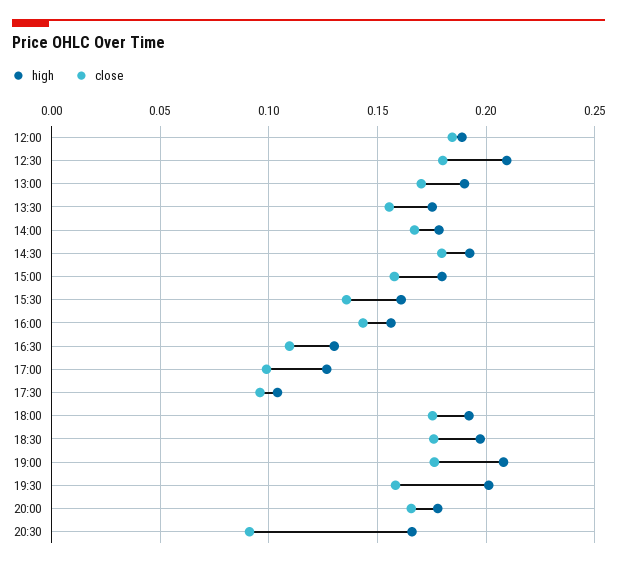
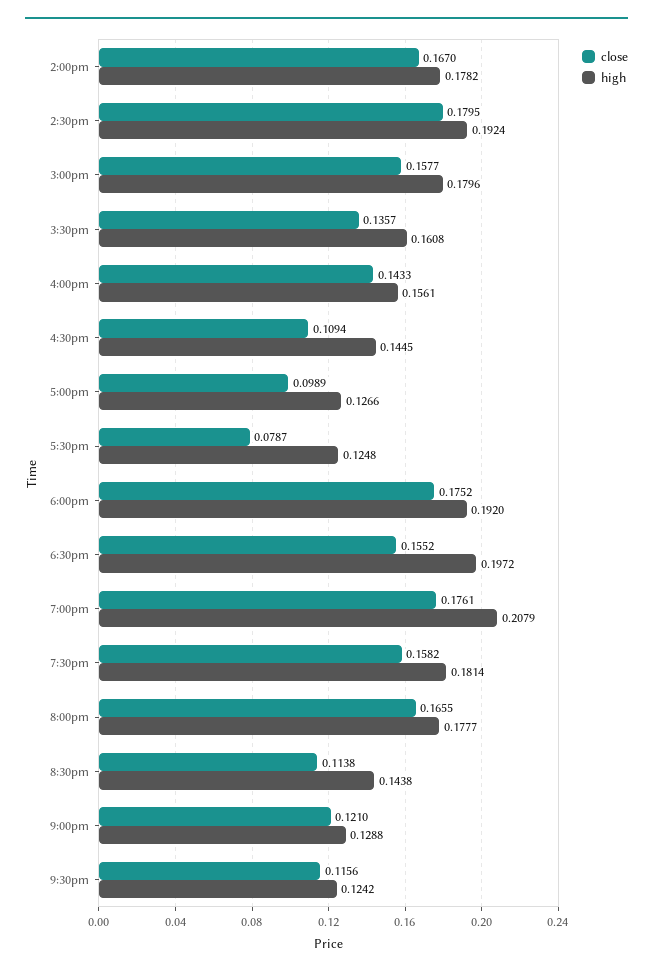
high, 12:00: 0.19 -> none
close, 12:00: 0.185 -> none
high, 12:30: 0.21 -> none
close, 12:30: 0.18 -> none
high, 13:00: 0.19 -> none
close, 13:00: 0.17 -> none
high, 13:30: 0.175 -> none
close, 13:30: 0.155 -> none
high, 16:30: 0.13 -> 0.1445
high, 17:30: 0.105 -> 0.1248
close, 17:30: 0.095 -> 0.0787
close, 18:30: 0.175 -> 0.1552
high, 19:30: 0.2 -> 0.1814
high, 20:30: 0.165 -> 0.1438
close, 20:30: 0.09 -> 0.1138
close, 9:00pm: none -> 0.121
high, 9:00pm: none -> 0.1288
close, 9:30pm: none -> 0.1156
high, 9:30pm: none -> 0.1242

